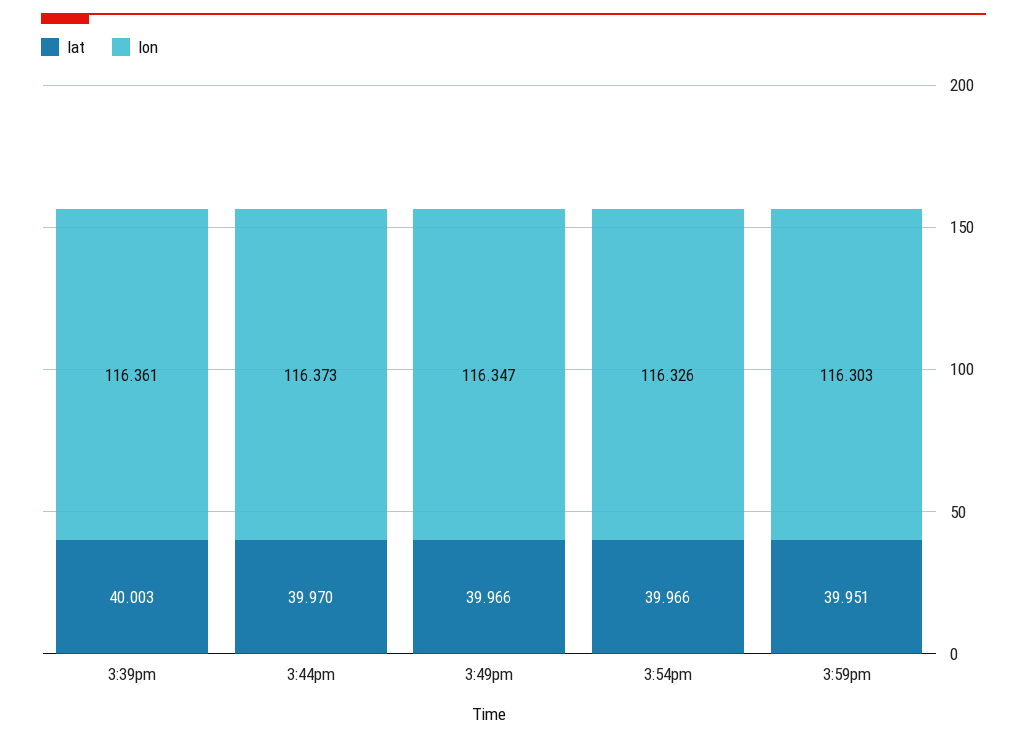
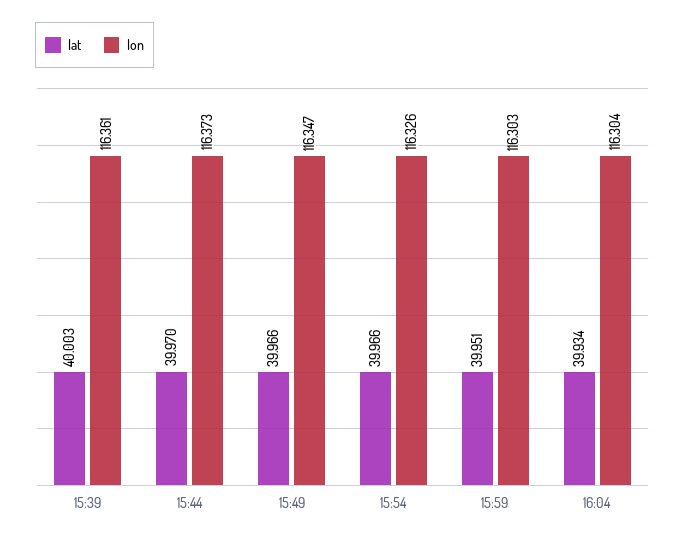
lat, 16:04: none -> 39.934
lon, 16:04: none -> 116.304

